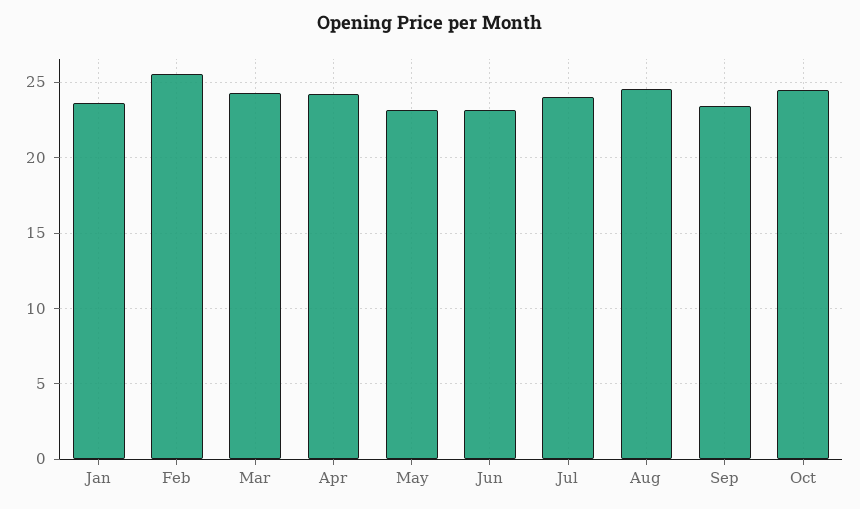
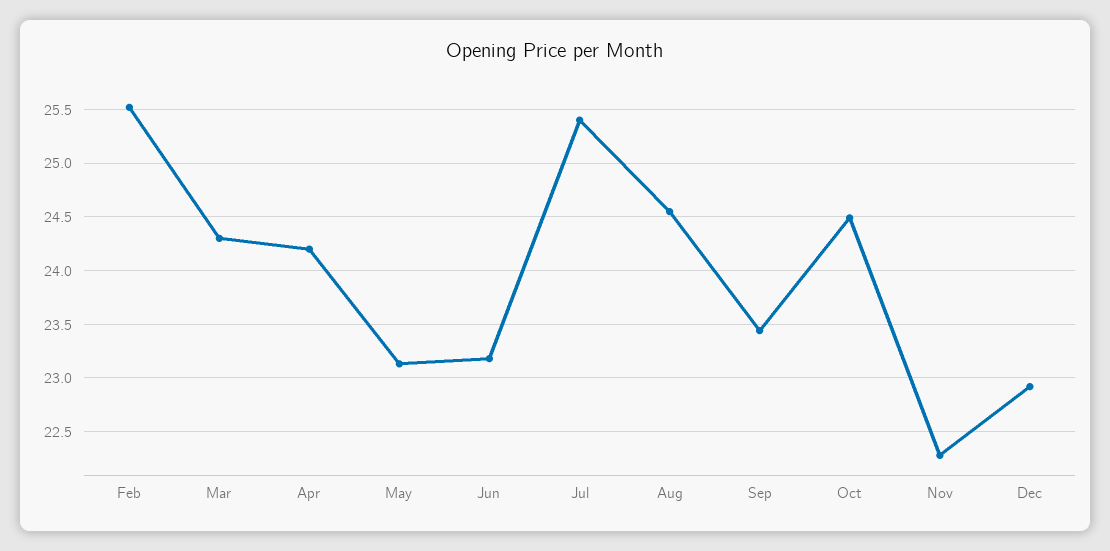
Jan: 23.5 -> none
Jul: 24 -> 25.4
Nov: none -> 22.3
Dec: none -> 22.9

